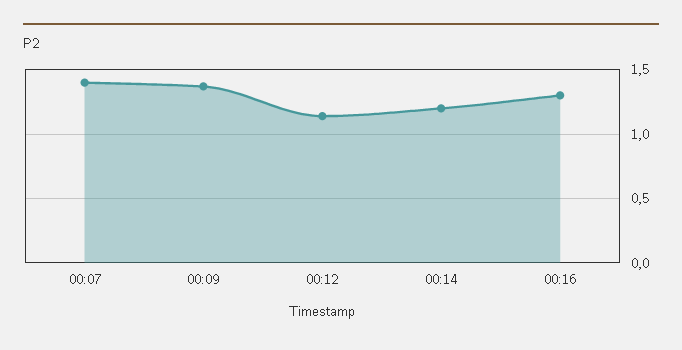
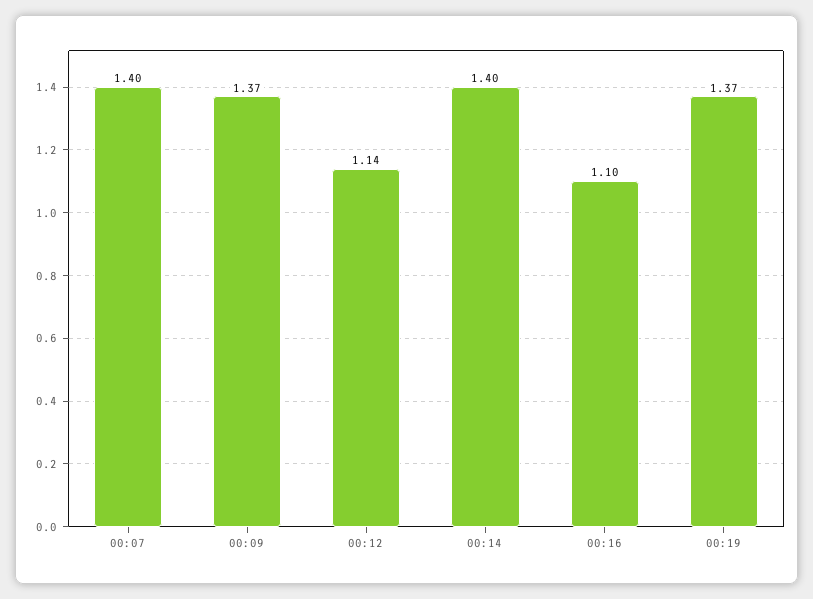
00:14: 1.2 -> 1.4
00:16: 1.3 -> 1.1
00:19: none -> 1.37

